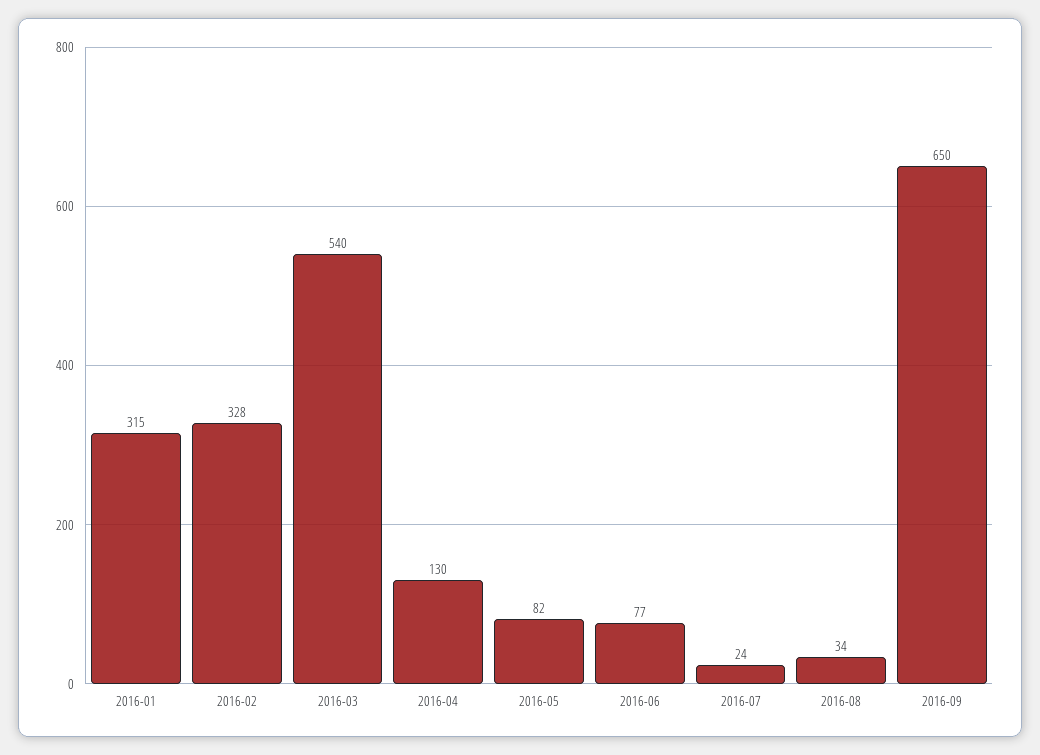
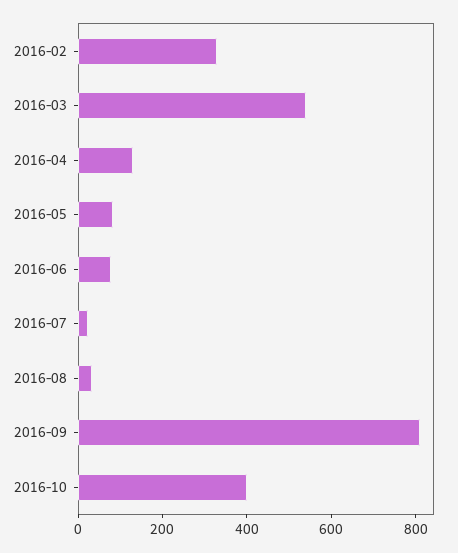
2016-01: 315 -> none
2016-09: 650 -> 800
2016-10: none -> 400

